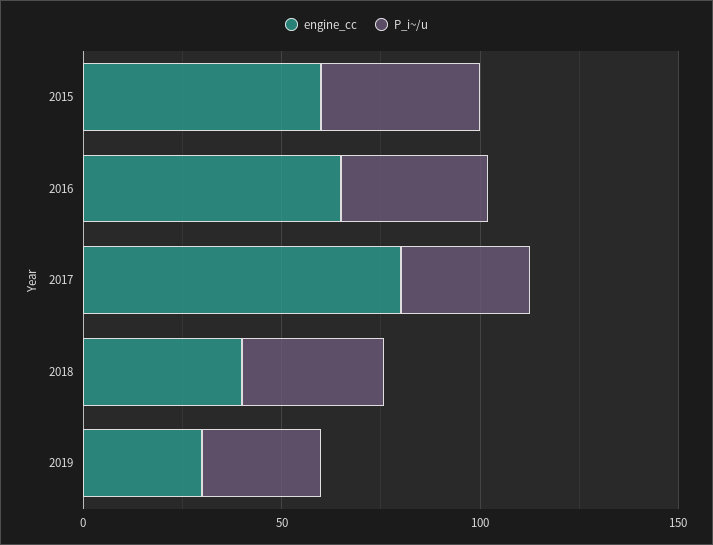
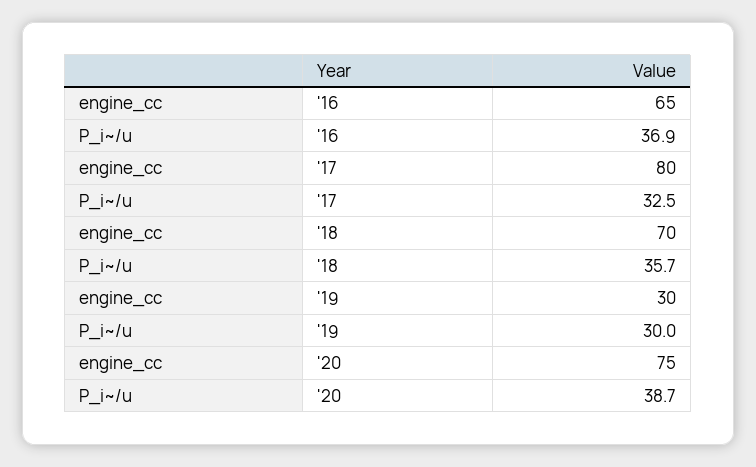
engine_cc, 2015: 60 -> none
P_i~/u, 2015: 40 -> none
engine_cc, 2018: 40 -> 70
engine_cc, '20: none -> 75
P_i~/u, '20: none -> 38.7

